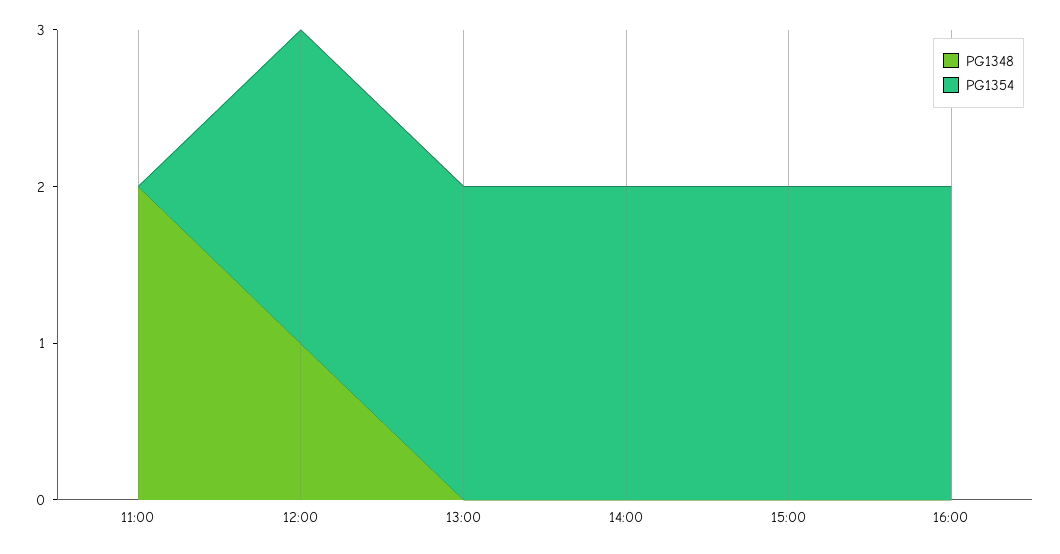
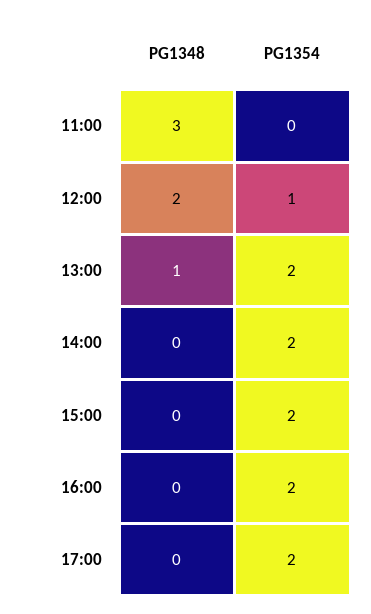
PG1348, 11:00: 2 -> 3
PG1348, 12:00: 1 -> 2
PG1354, 12:00: 2 -> 1
PG1348, 13:00: 0 -> 1
PG1348, 17:00: none -> 0
PG1354, 17:00: none -> 2

